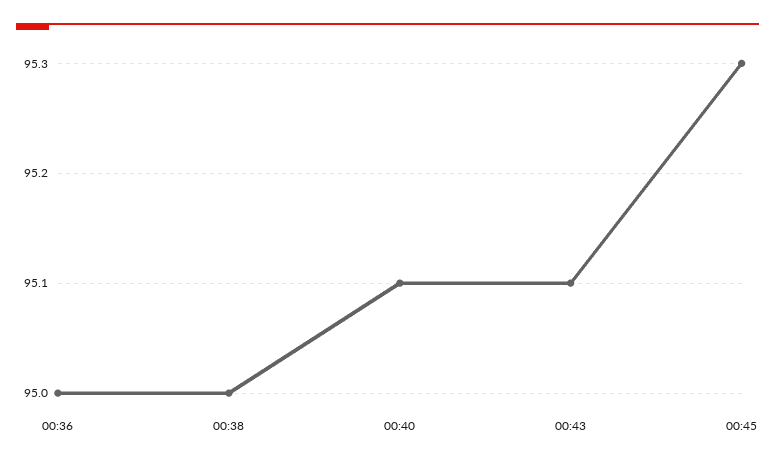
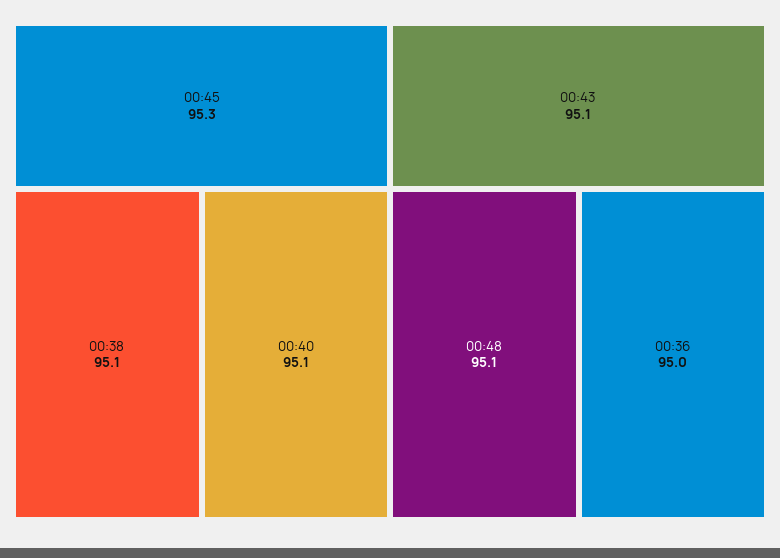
00:38: 95 -> 95.1
00:48: none -> 95.1

